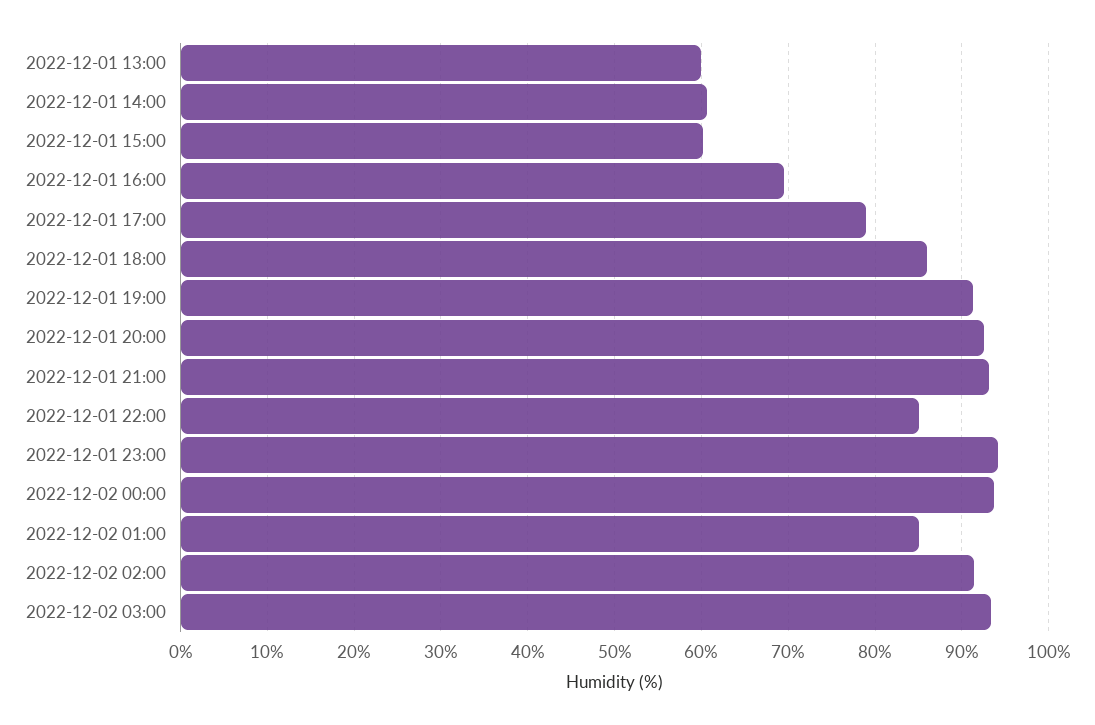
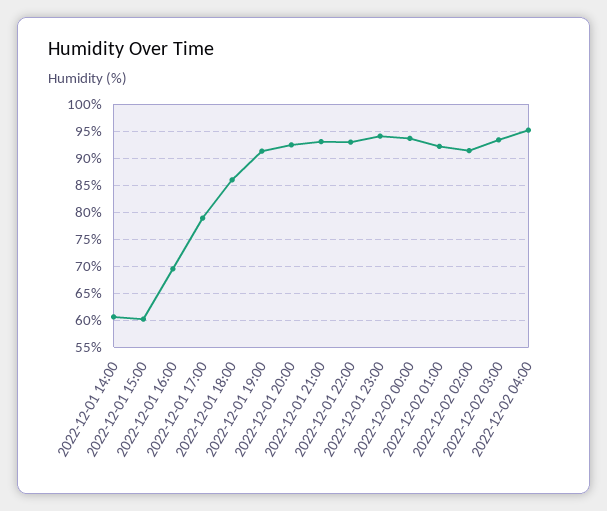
2022-12-01 13:00: 60 -> none
2022-12-01 22:00: 85 -> 92.5
2022-12-02 01:00: 85 -> 92.5
2022-12-02 04:00: none -> 95

